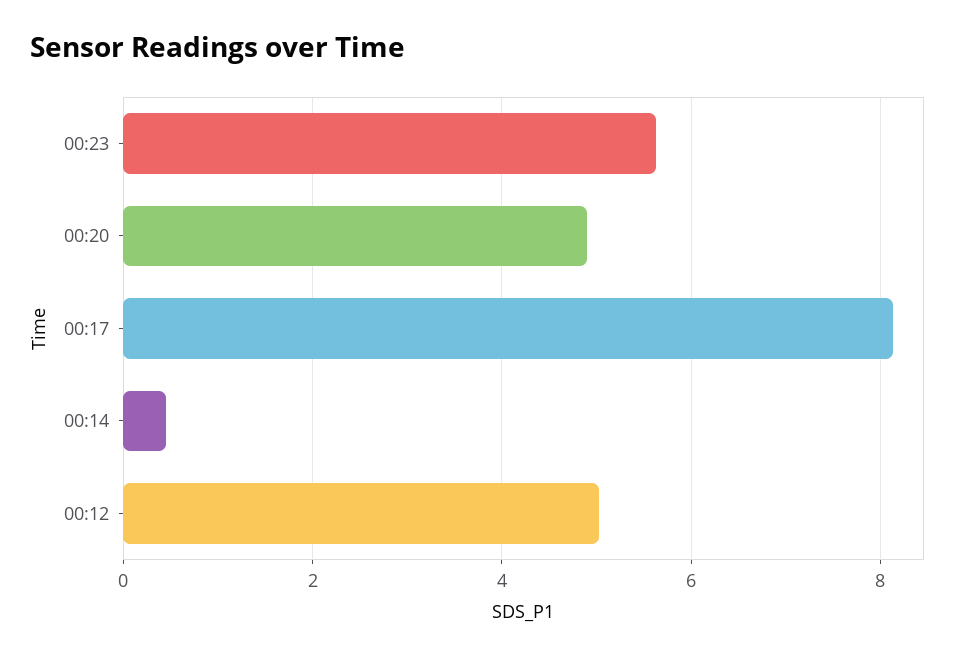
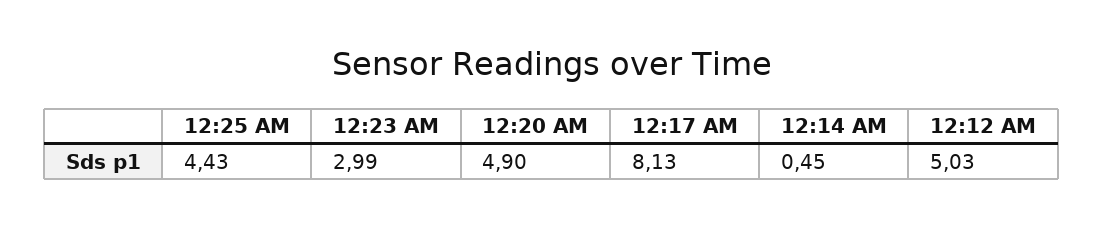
00:23: 5.6 -> 2.99
12:25 AM: none -> 4.43

